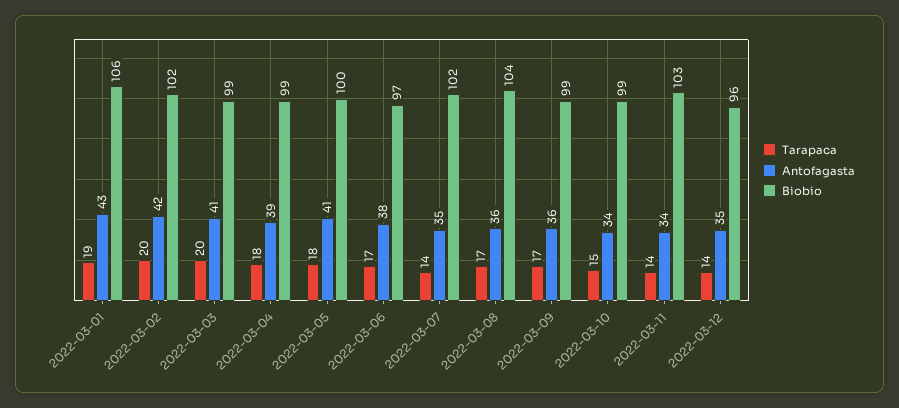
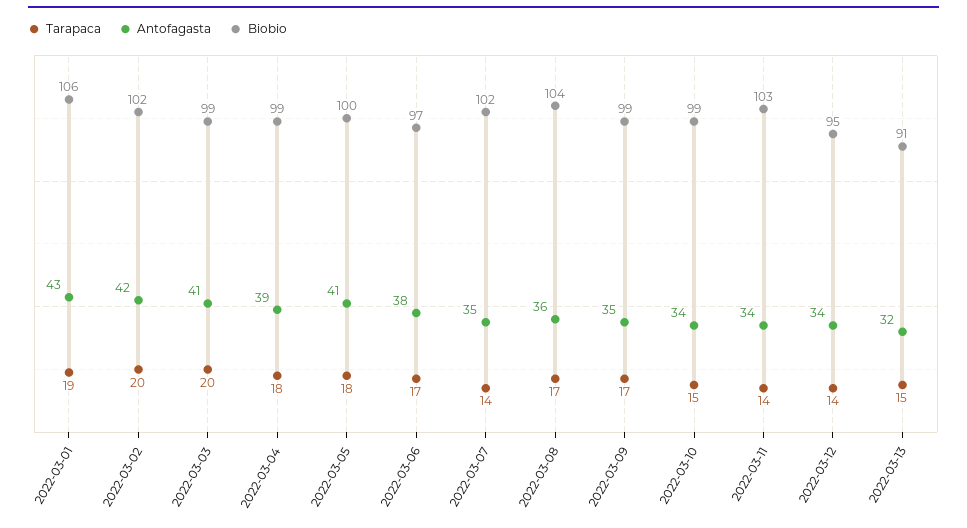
Antofagasta, 2022-03-09: 36 -> 35
Antofagasta, 2022-03-12: 35 -> 34
Biobio, 2022-03-12: 96 -> 95
Tarapaca, 2022-03-13: none -> 15
Antofagasta, 2022-03-13: none -> 32
Biobio, 2022-03-13: none -> 91

